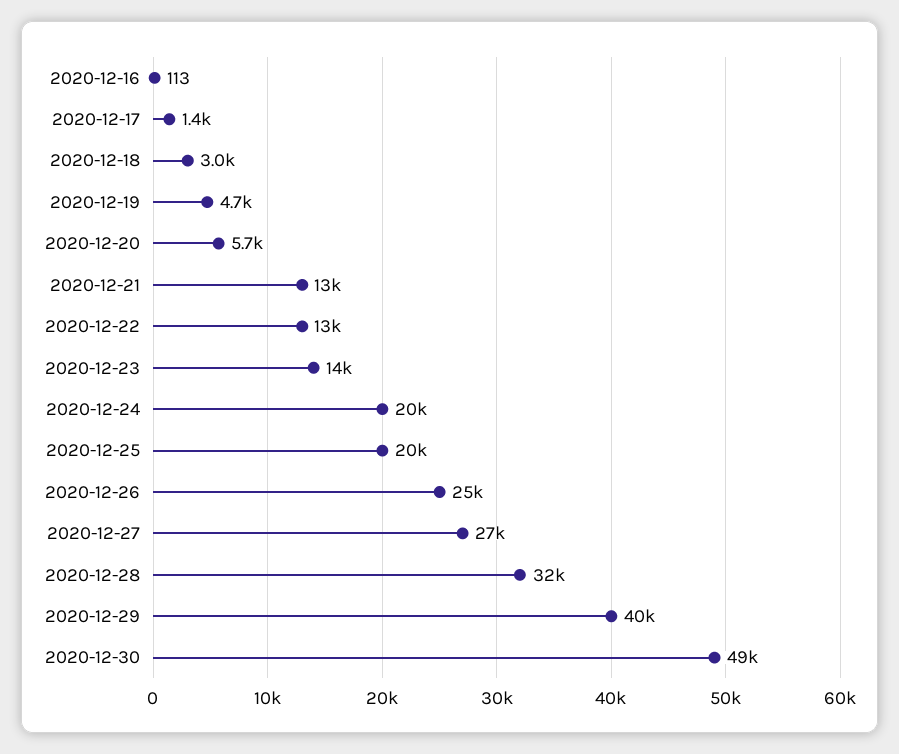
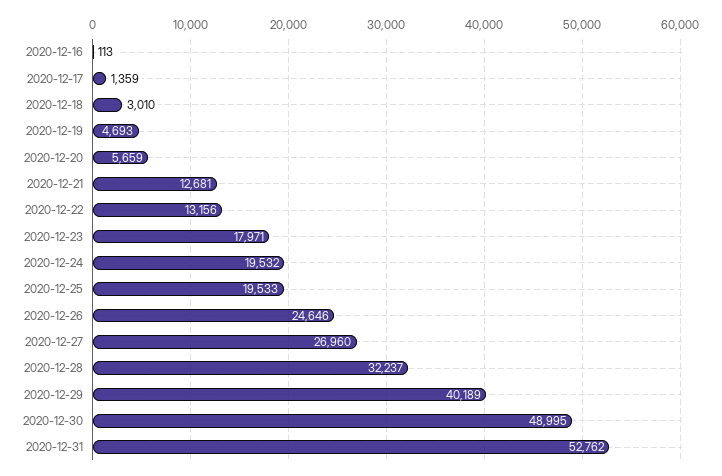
2020-12-23: 14000 -> 17971
2020-12-31: none -> 52762

